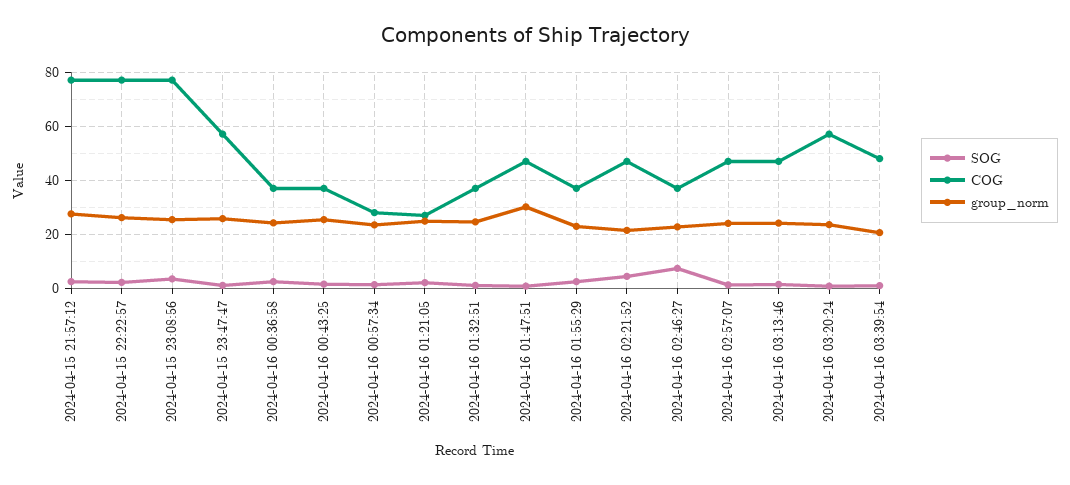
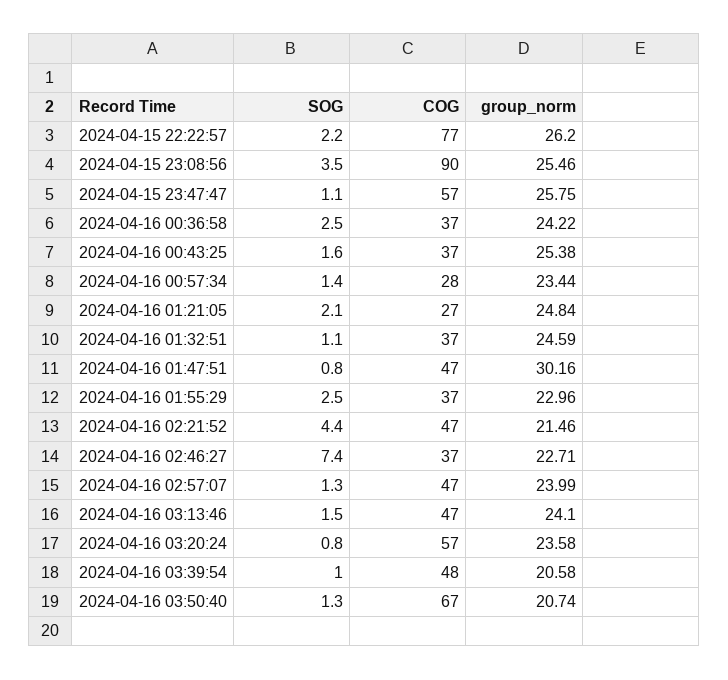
SOG, 2024-04-15 21:57:12: 2.5 -> none
COG, 2024-04-15 21:57:12: 77.5 -> none
group_norm, 2024-04-15 21:57:12: 27.5 -> none
COG, 2024-04-15 23:08:56: 77.5 -> 90
SOG, 2024-04-16 03:50:40: none -> 1.3
COG, 2024-04-16 03:50:40: none -> 67
group_norm, 2024-04-16 03:50:40: none -> 20.74

